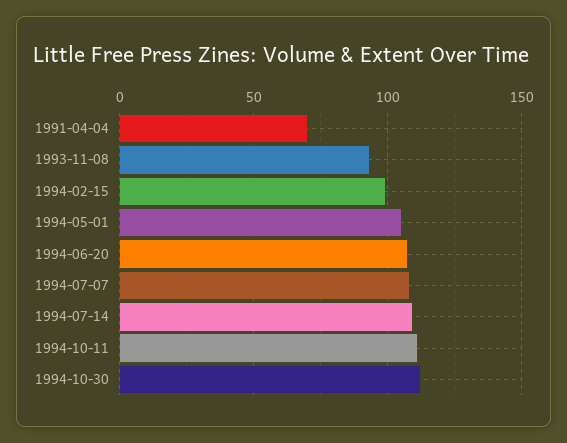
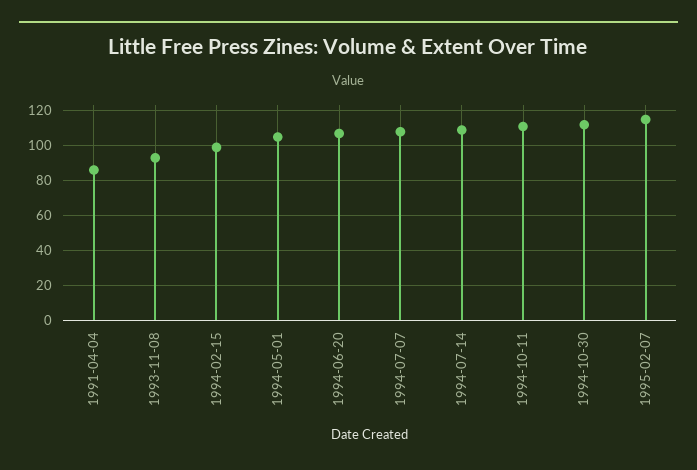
1991-04-04: 70 -> 85
1995-02-07: none -> 115

